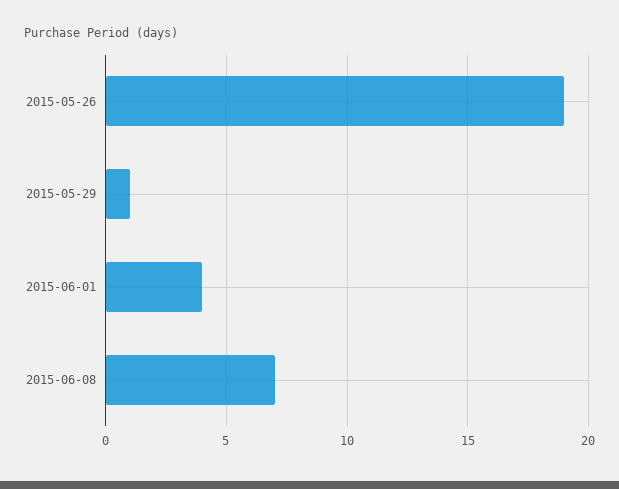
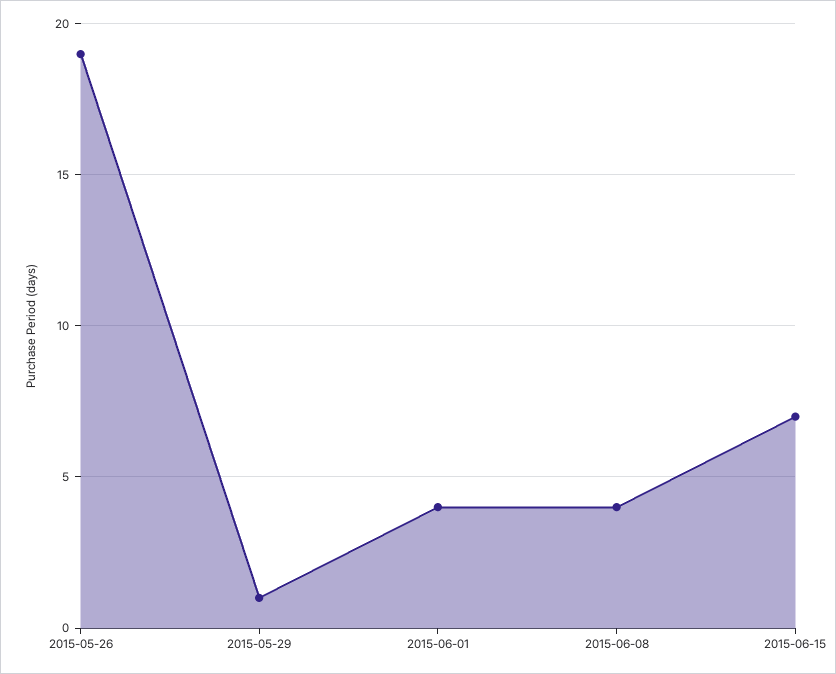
2015-06-08: 7 -> 4
2015-06-15: none -> 7

